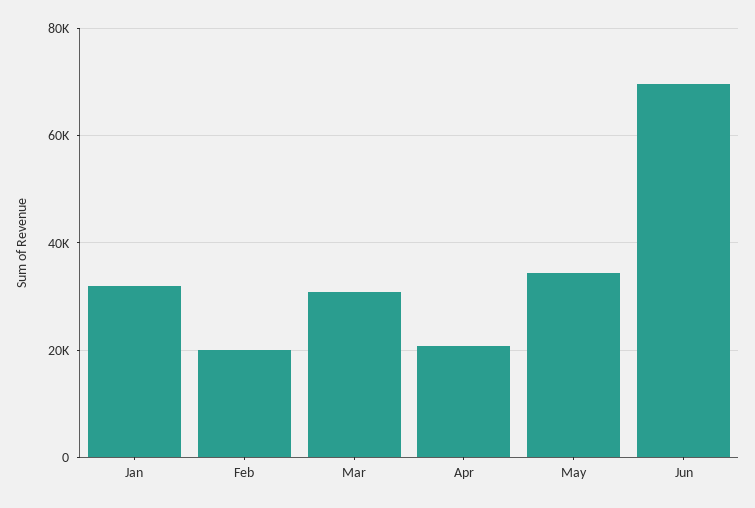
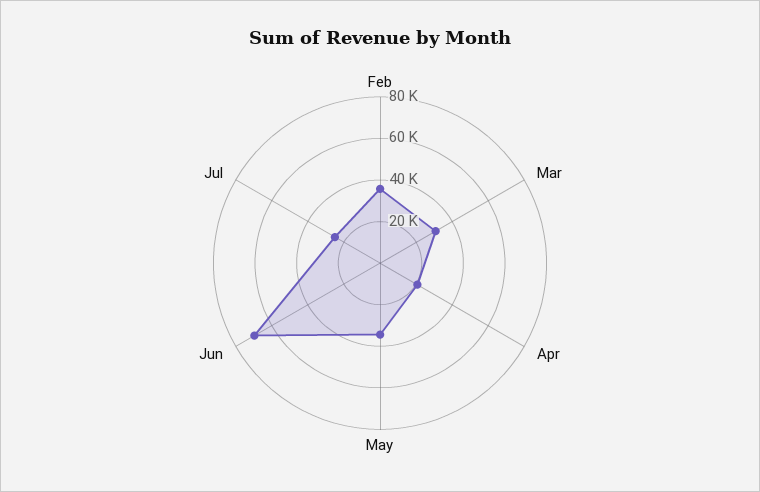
Jan: 32000 -> none
Feb: 20000 -> 35000
Jul: none -> 25000

